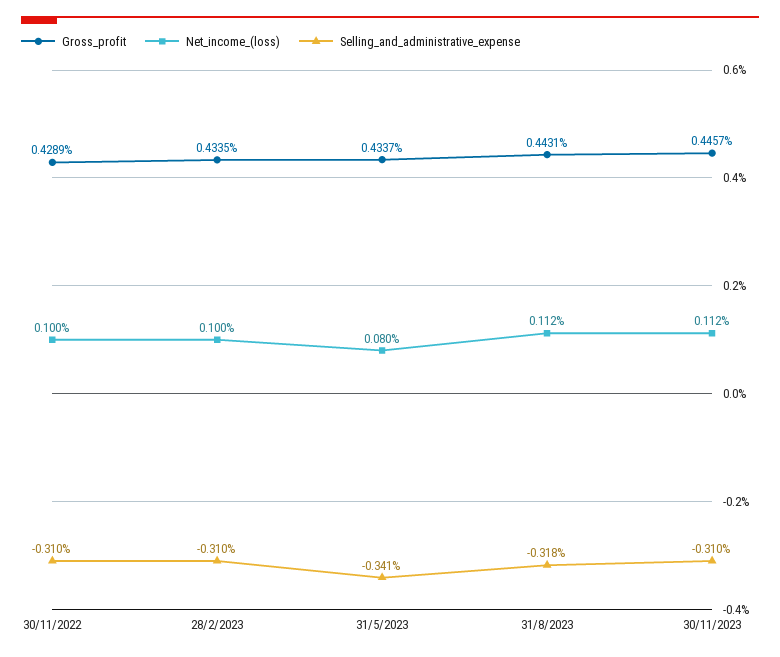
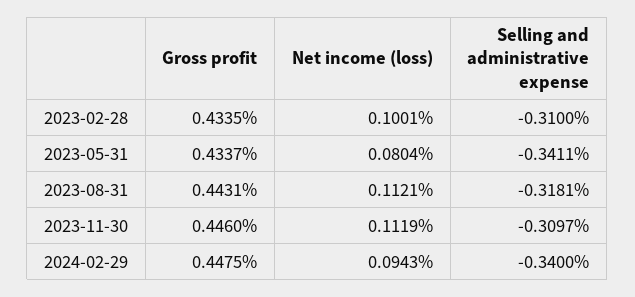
Gross_profit, 30/11/2022: 0.4289 -> none
Net_income_(loss), 30/11/2022: 0.1 -> none
Selling_and_administrative_expense, 30/11/2022: -0.31 -> none
Gross_profit, 30/11/2023: 0.4457 -> 0.446
Gross_profit, 2024-02-29: none -> 0.4475
Net_income_(loss), 2024-02-29: none -> 0.0943
Selling_and_administrative_expense, 2024-02-29: none -> -0.34

